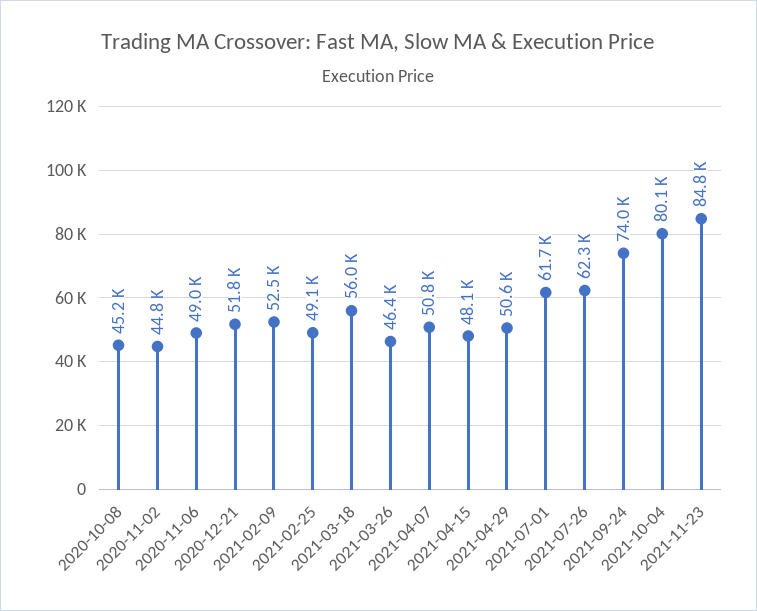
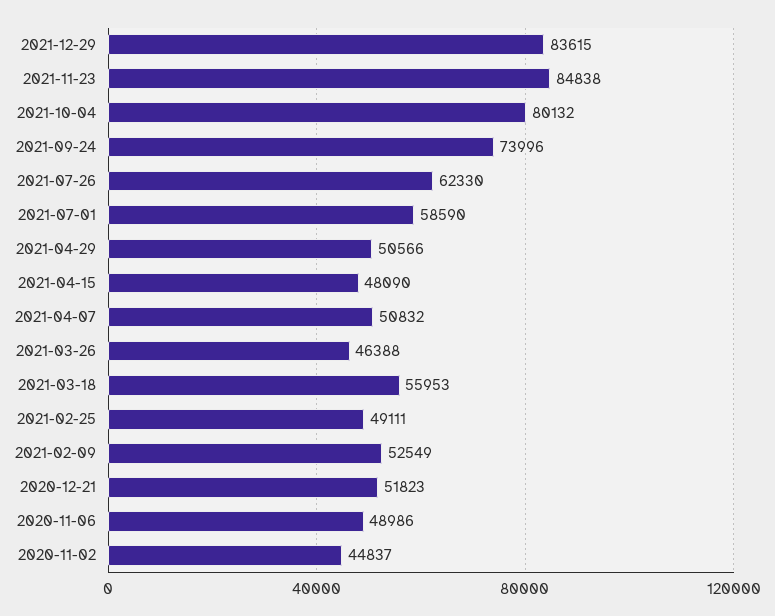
2020-10-08: 45200 -> none
2021-07-01: 61700 -> 58590
2021-12-29: none -> 83615

